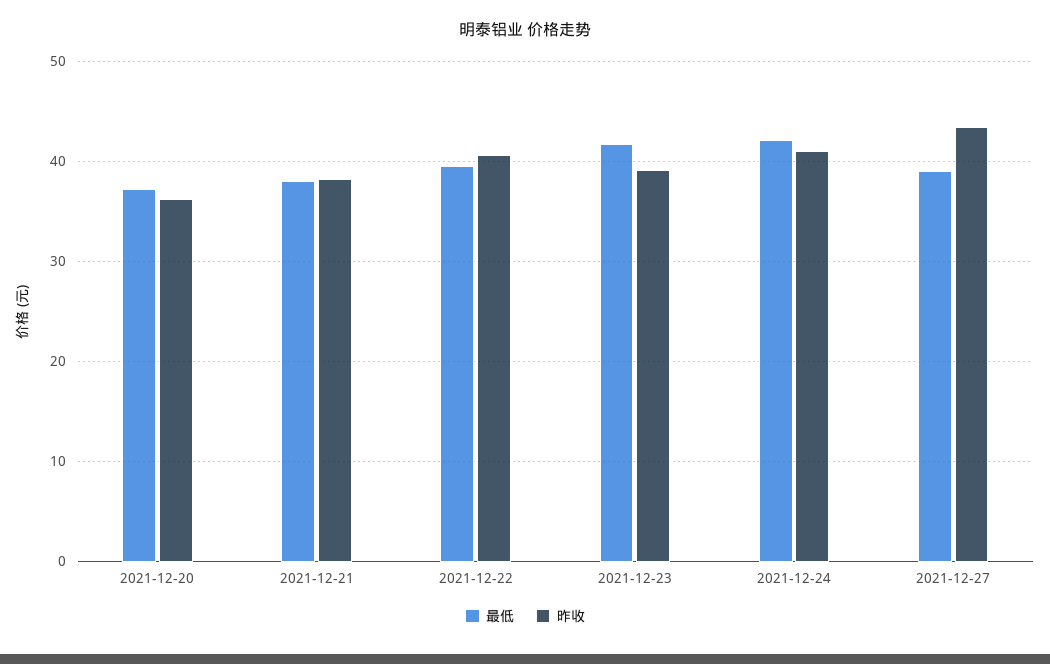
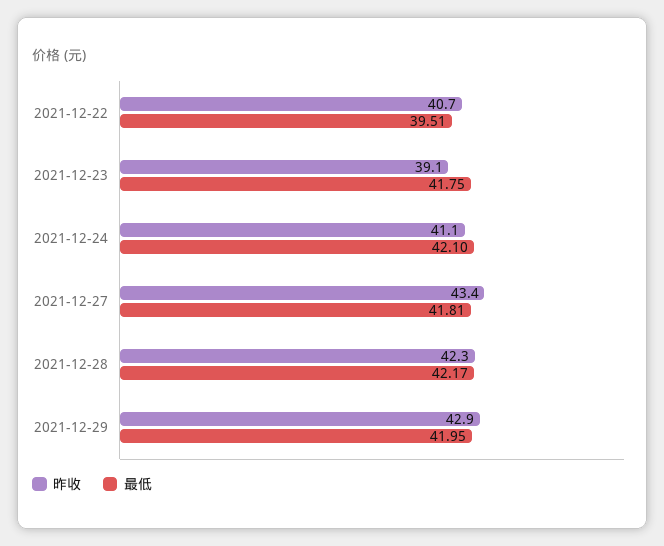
最低, 2021-12-20: 37 -> none
昨收, 2021-12-20: 36 -> none
最低, 2021-12-21: 38 -> none
昨收, 2021-12-21: 38 -> none
最低, 2021-12-27: 39 -> 41.81
昨收, 2021-12-28: none -> 42.3
最低, 2021-12-28: none -> 42.17
昨收, 2021-12-29: none -> 42.9
最低, 2021-12-29: none -> 41.95

